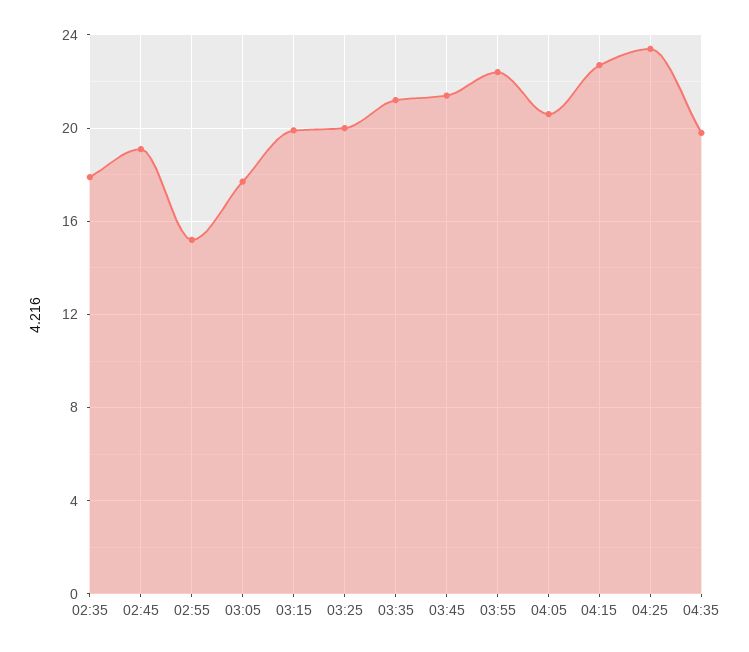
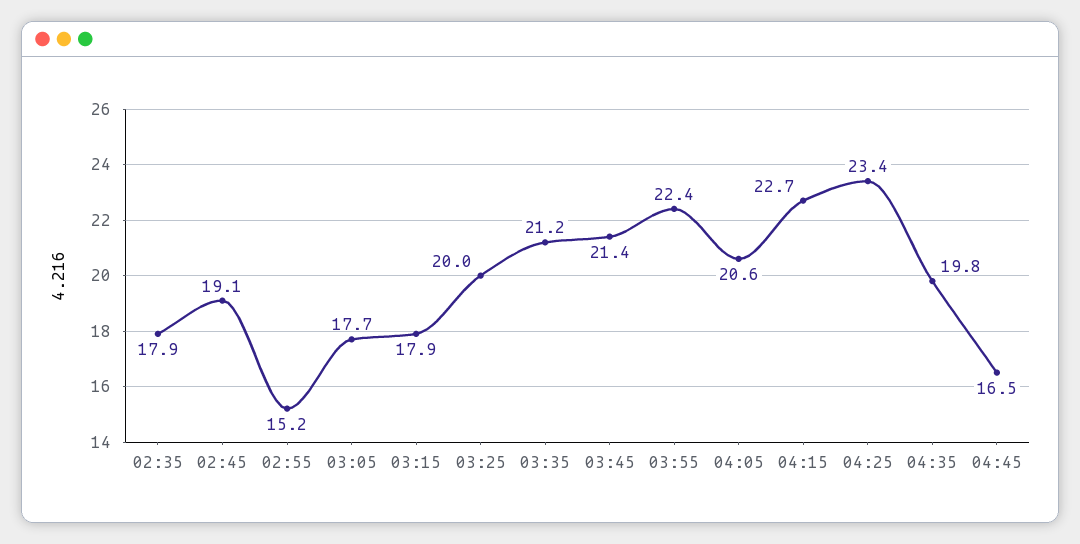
03:15: 20 -> 17.9
04:45: none -> 16.5

